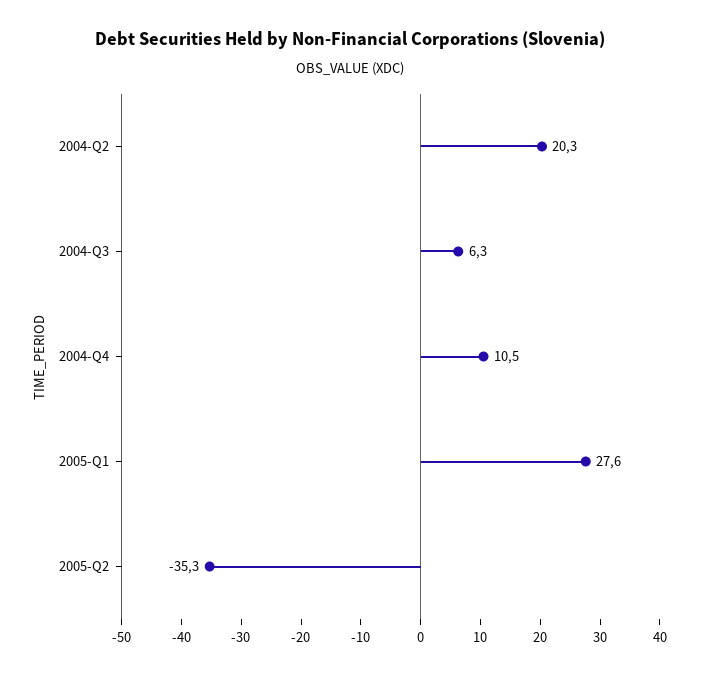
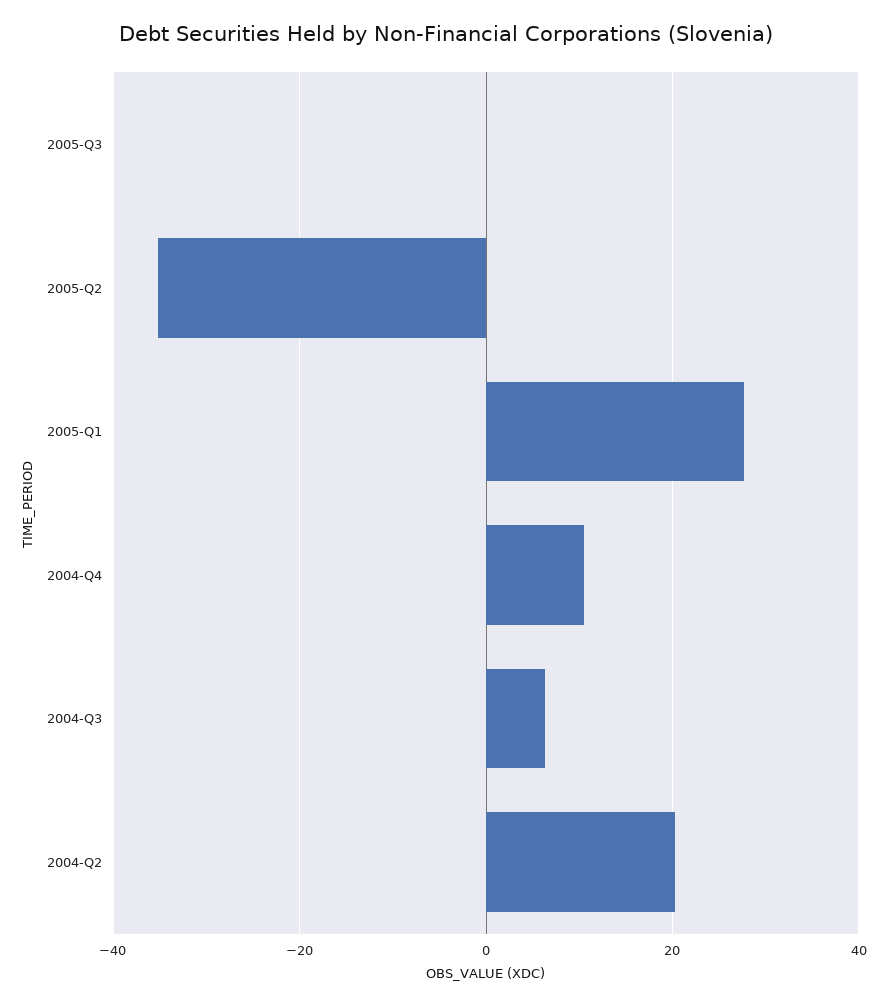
2005-Q3: none -> 0

